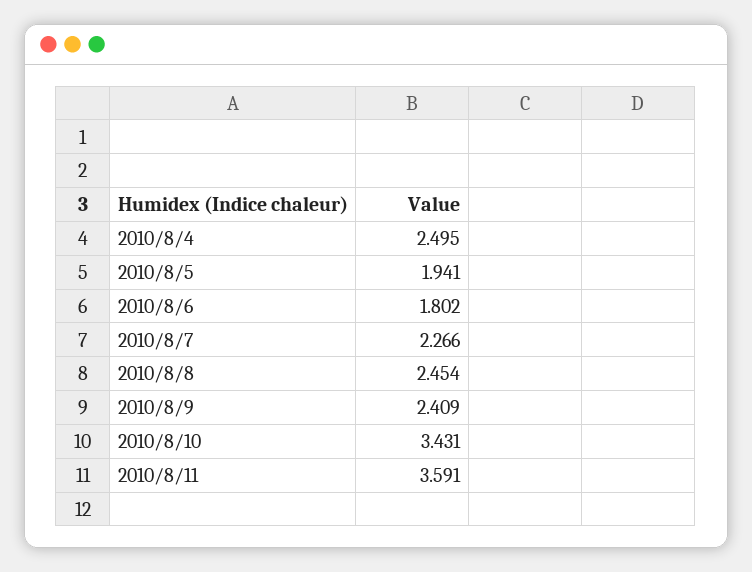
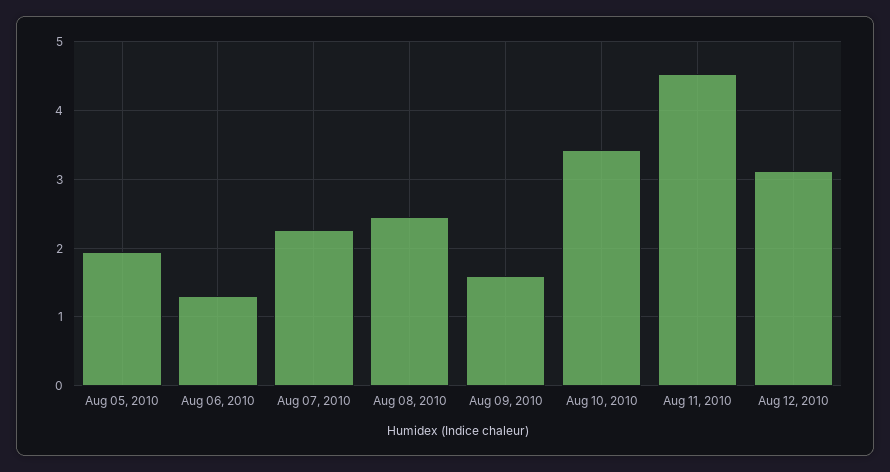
2010/8/4: 2.495 -> none
2010/8/6: 1.802 -> 1.3
2010/8/9: 2.409 -> 1.6
2010/8/11: 3.591 -> 4.5
Aug 12, 2010: none -> 3.1

